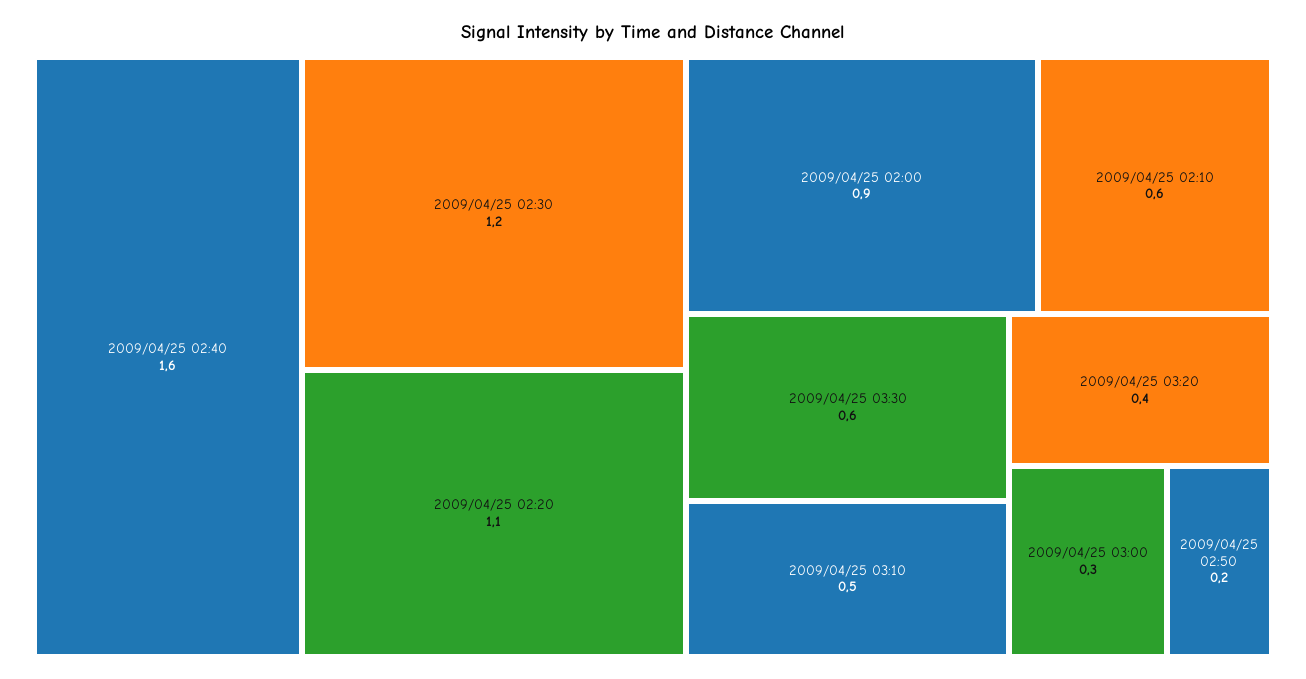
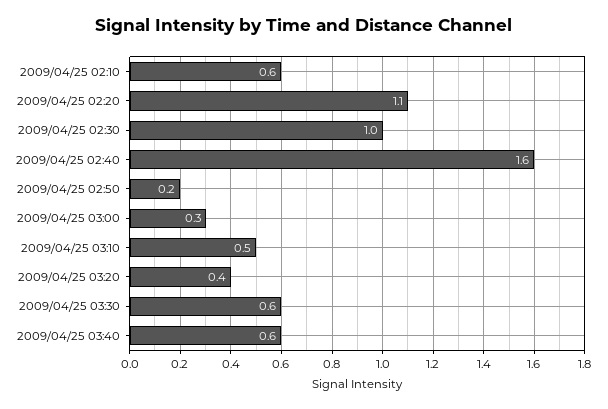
2009/04/25 02:30: 1.2 -> 1
2009/04/25 02:00: 0.9 -> none
2009/04/25 03:40: none -> 0.6

